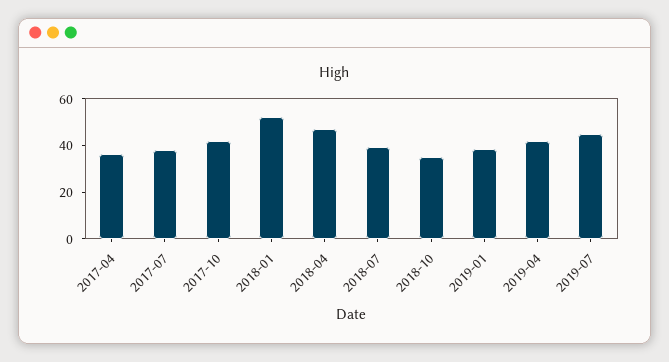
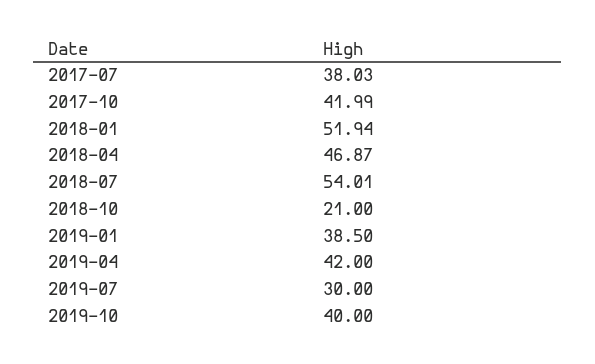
2017-04: 35 -> none
2018-07: 40 -> 54.01
2018-10: 35 -> 21
2019-07: 45 -> 30
2019-10: none -> 40

